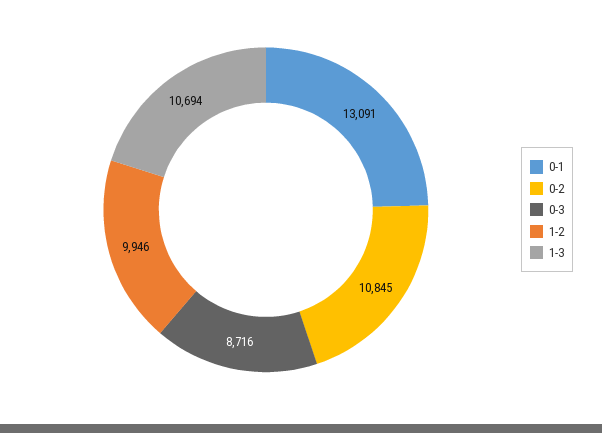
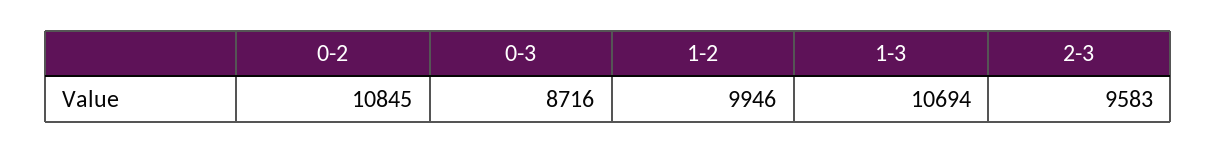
0-1: 13091 -> none
2-3: none -> 9583

